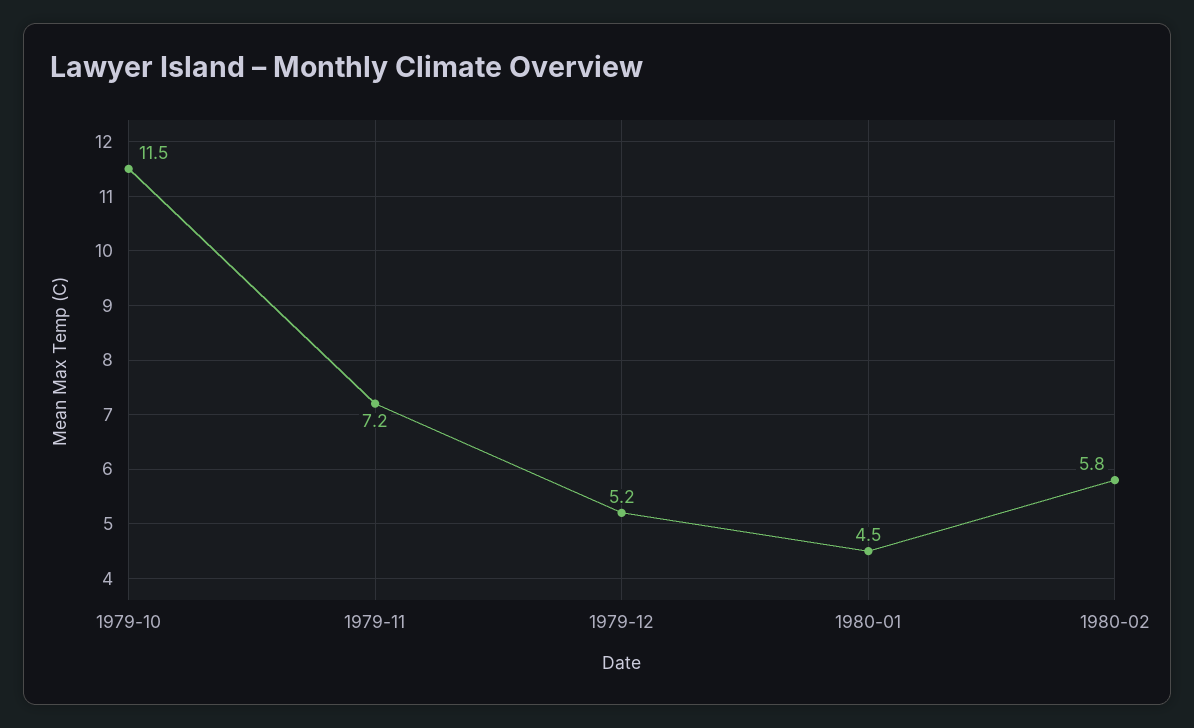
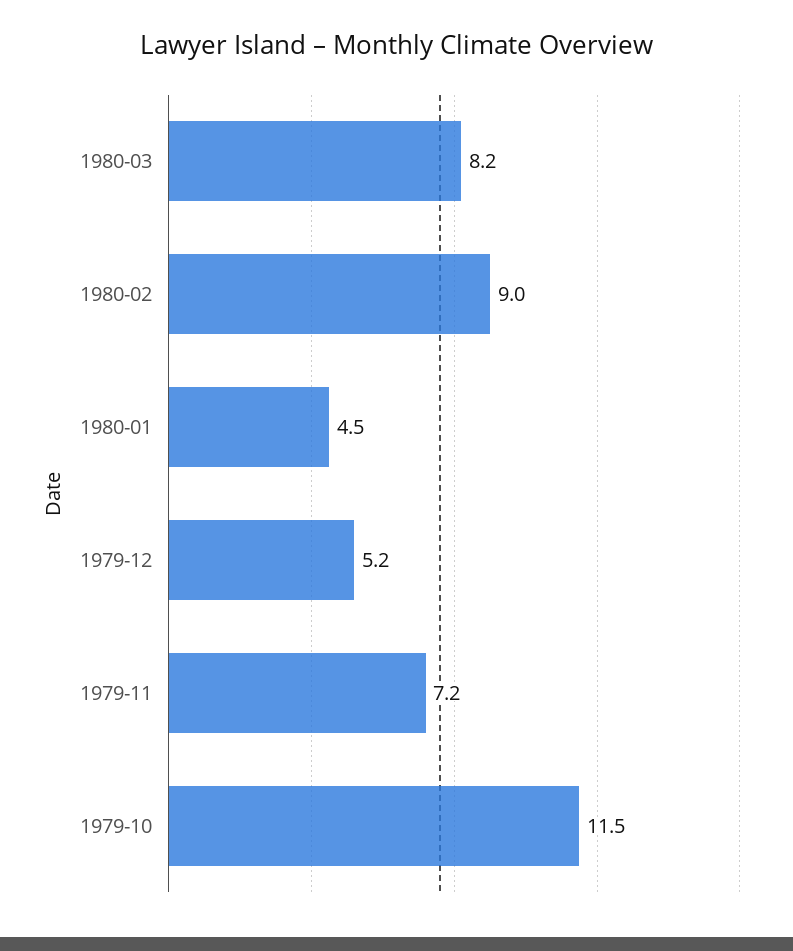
1980-02: 5.8 -> 9
1980-03: none -> 8.2

